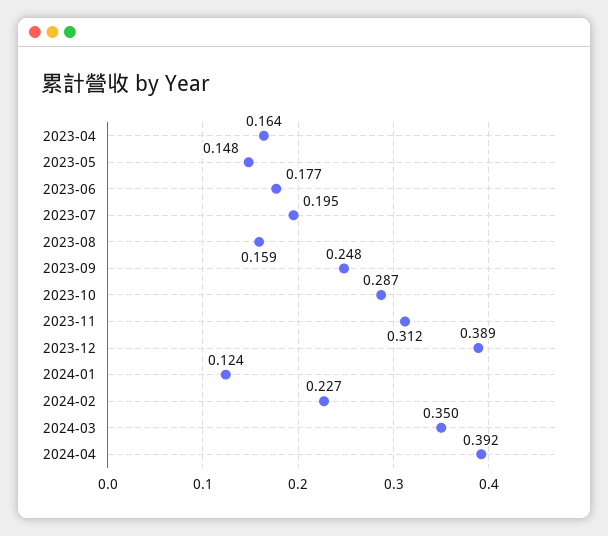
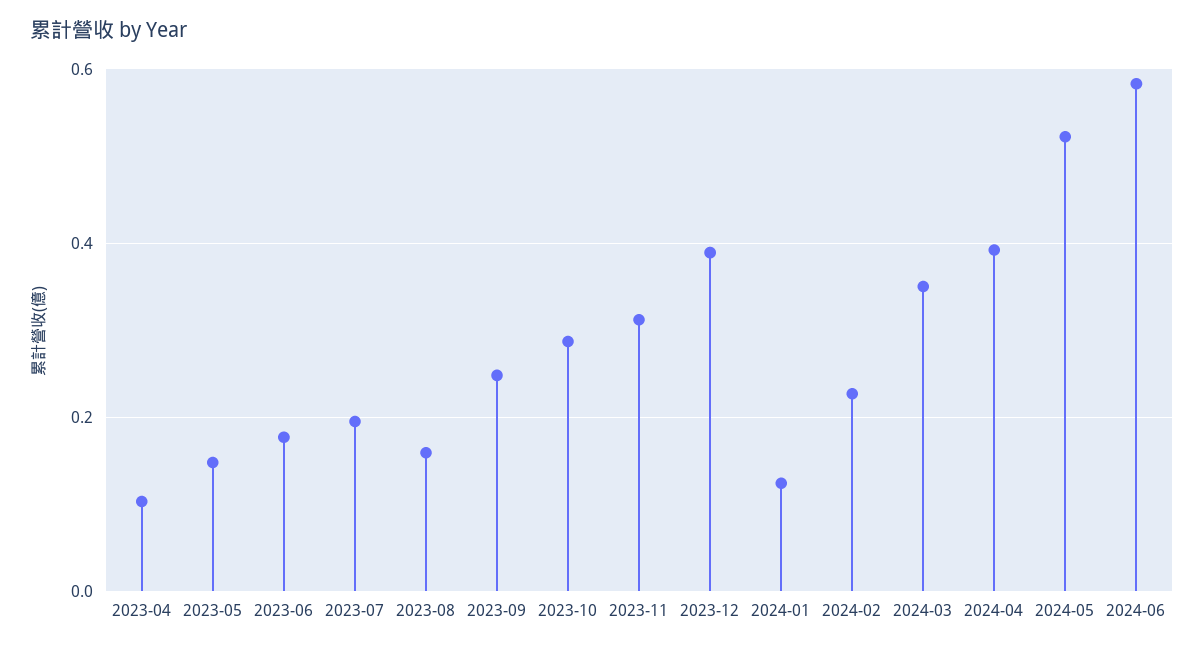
2023-04: 0.164 -> 0.1
2024-05: none -> 0.52
2024-06: none -> 0.58

